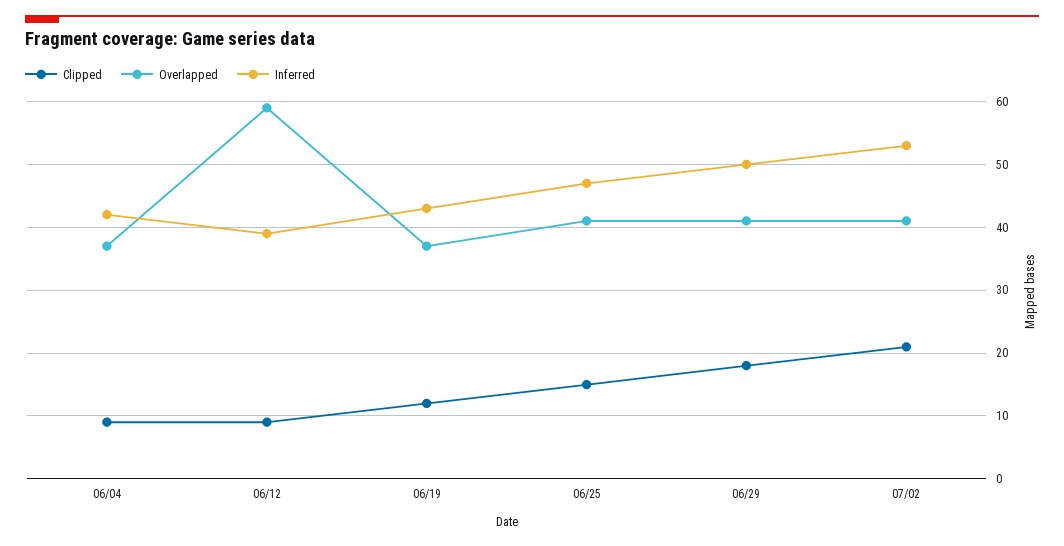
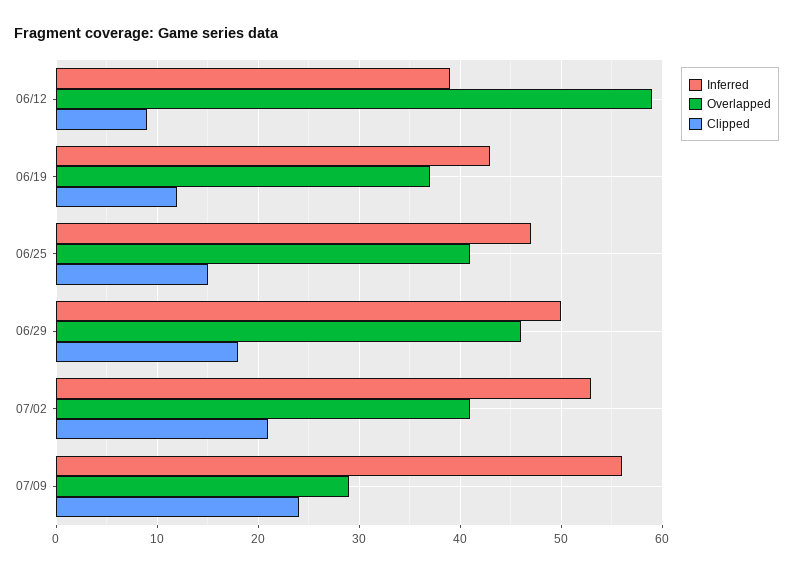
Clipped, 06/04: 9 -> none
Overlapped, 06/04: 37 -> none
Inferred, 06/04: 42 -> none
Overlapped, 06/29: 41 -> 46
Inferred, 07/09: none -> 56
Overlapped, 07/09: none -> 29
Clipped, 07/09: none -> 24

